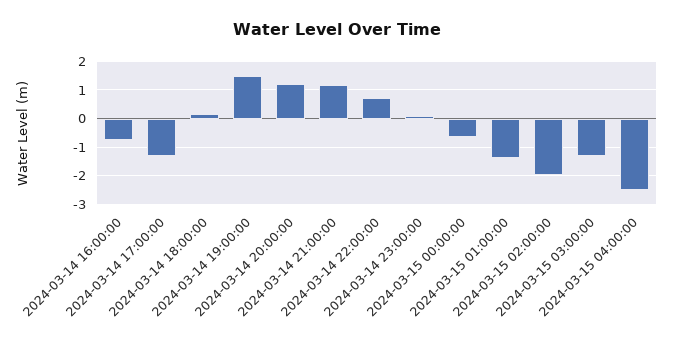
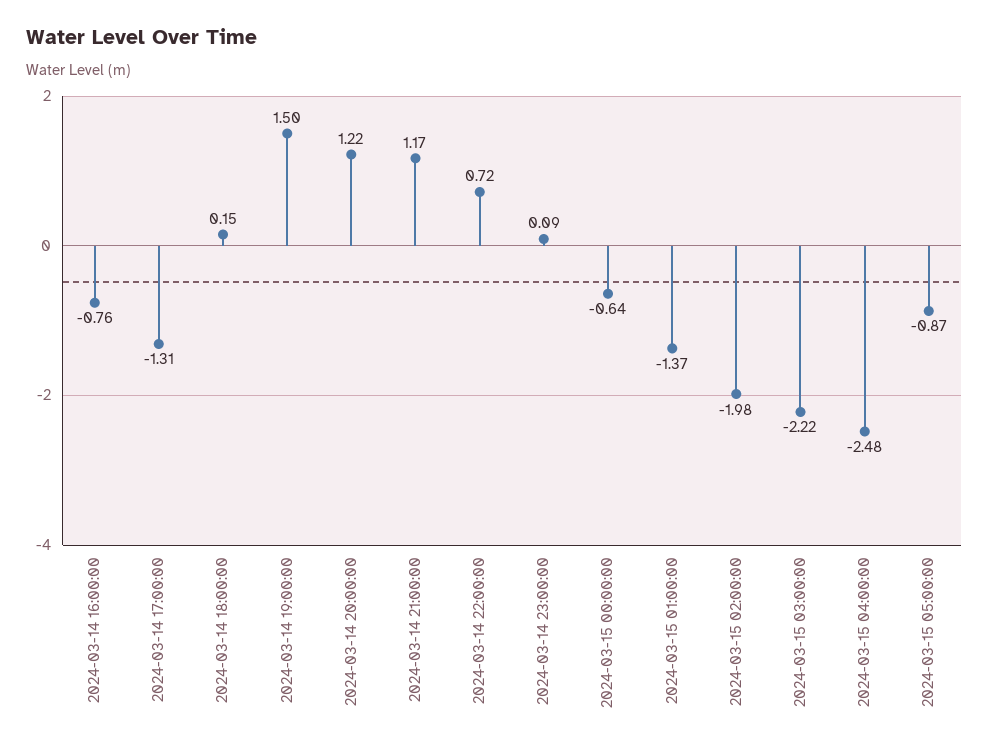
2024-03-15 03:00:00: -1.25 -> -2.22
2024-03-15 05:00:00: none -> -0.87

